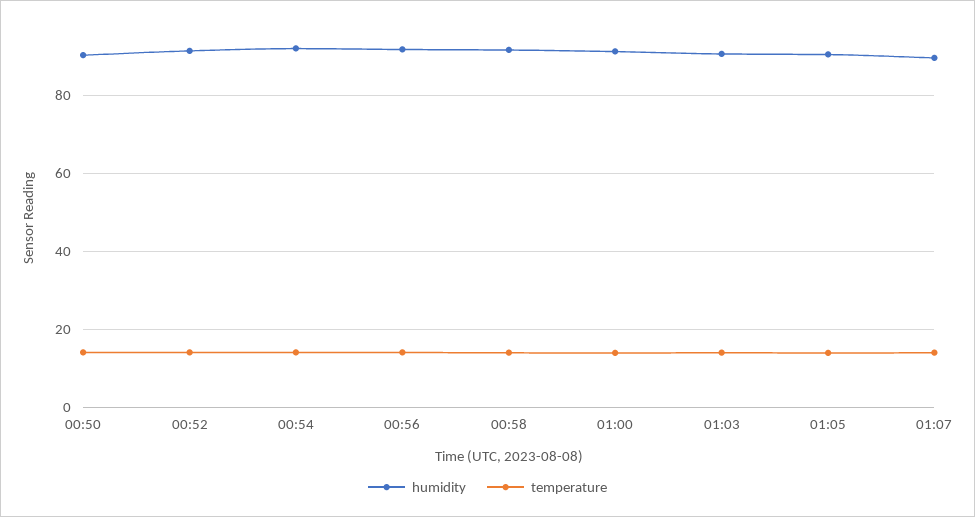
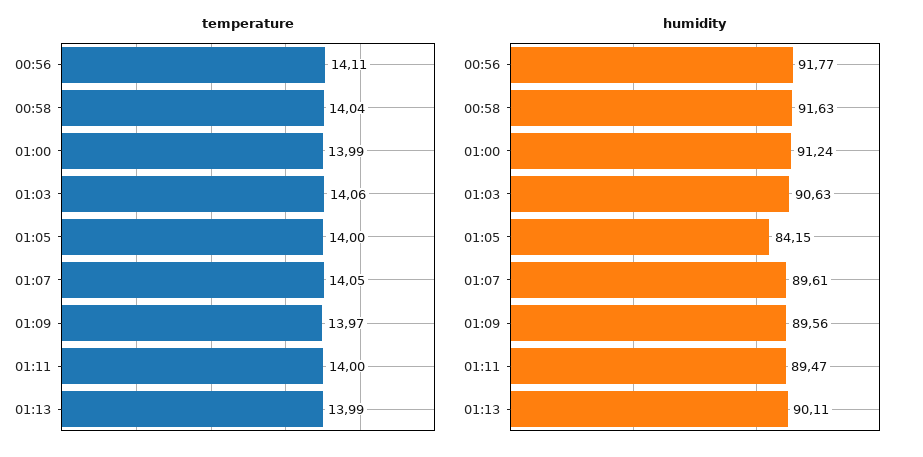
humidity, 00:50: 90 -> none
temperature, 00:50: 14 -> none
humidity, 00:52: 92 -> none
temperature, 00:52: 14 -> none
humidity, 00:54: 92 -> none
temperature, 00:54: 14 -> none
humidity, 01:05: 90 -> 84.15
temperature, 01:09: none -> 13.97
temperature, 01:11: none -> 14
temperature, 01:13: none -> 13.99
humidity, 01:09: none -> 89.56
humidity, 01:11: none -> 89.47
humidity, 01:13: none -> 90.11

